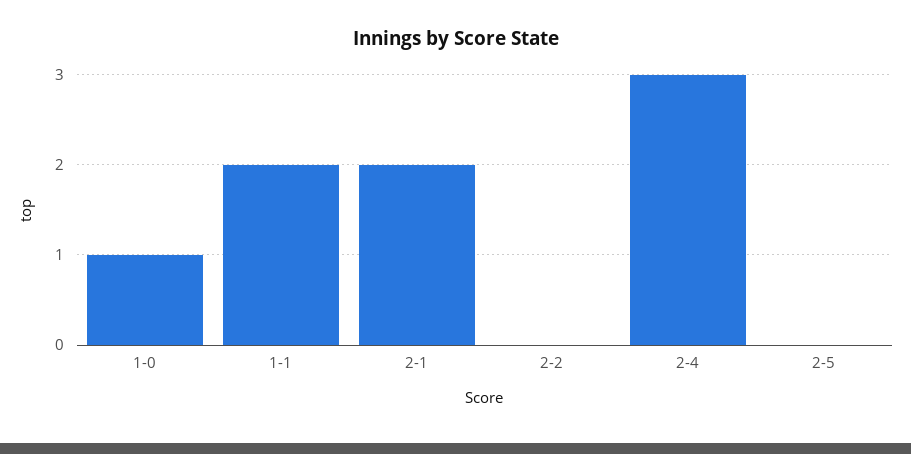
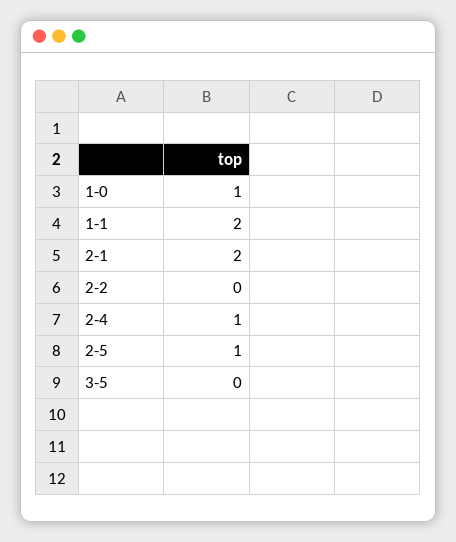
2-4: 3 -> 1
2-5: 0 -> 1
3-5: none -> 0

